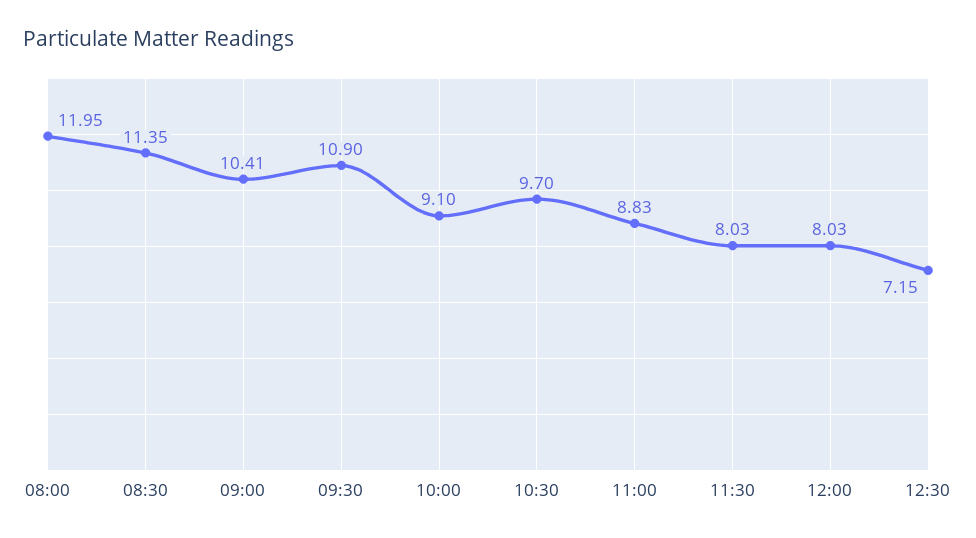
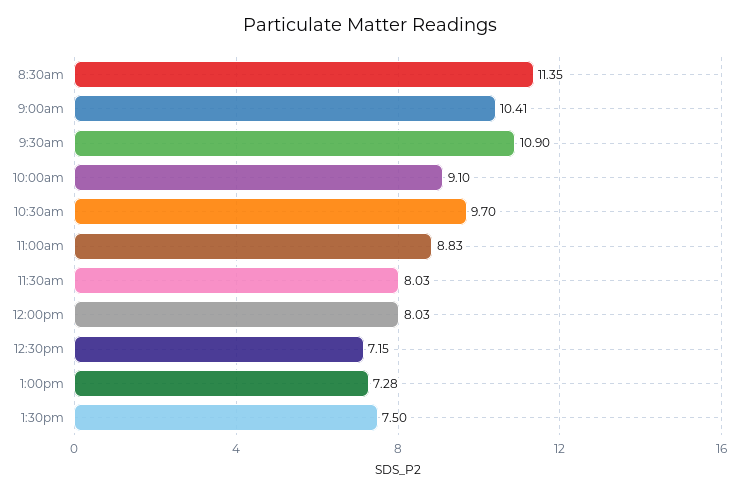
08:00: 11.95 -> none
1:00pm: none -> 7.28
1:30pm: none -> 7.5

